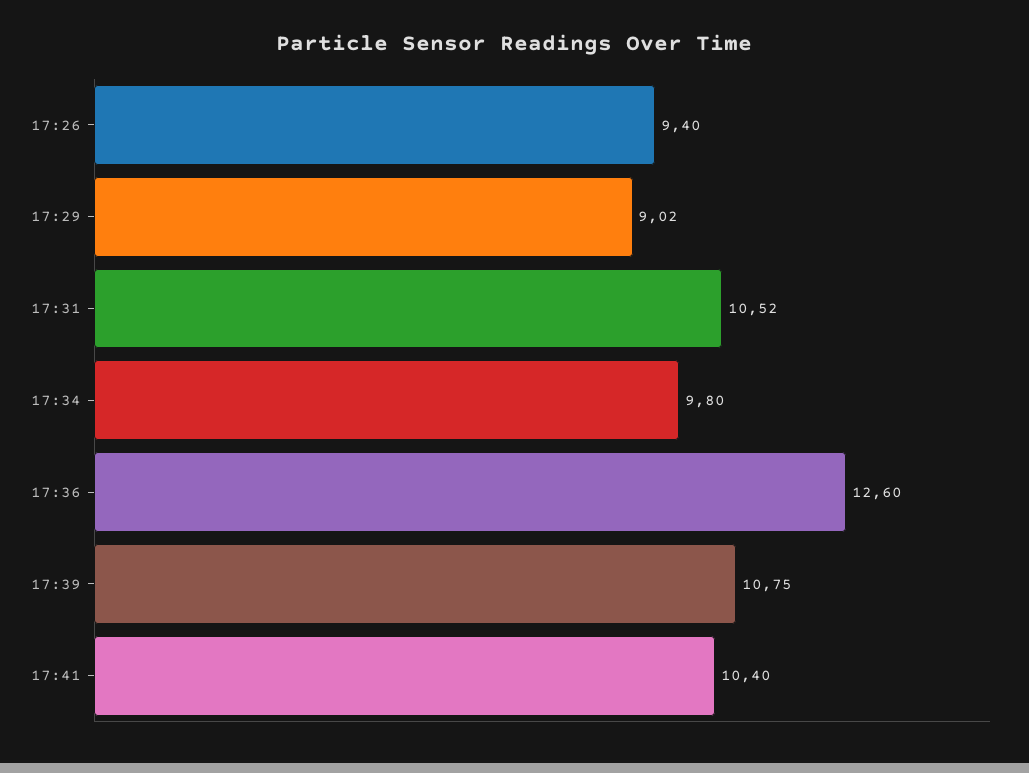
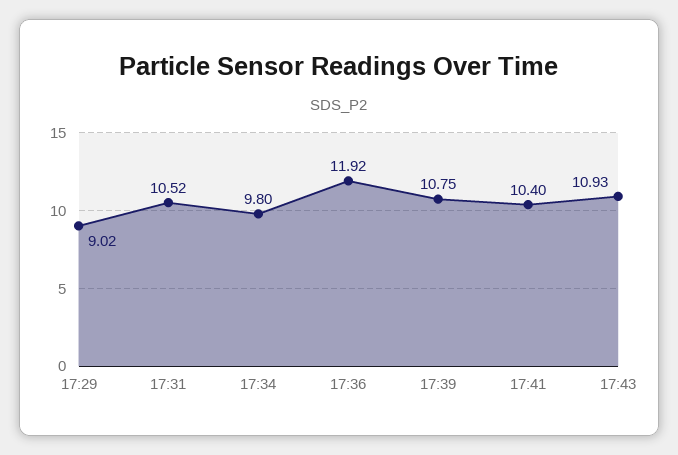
17:26: 9.4 -> none
17:36: 12.6 -> 11.92
17:43: none -> 10.93

